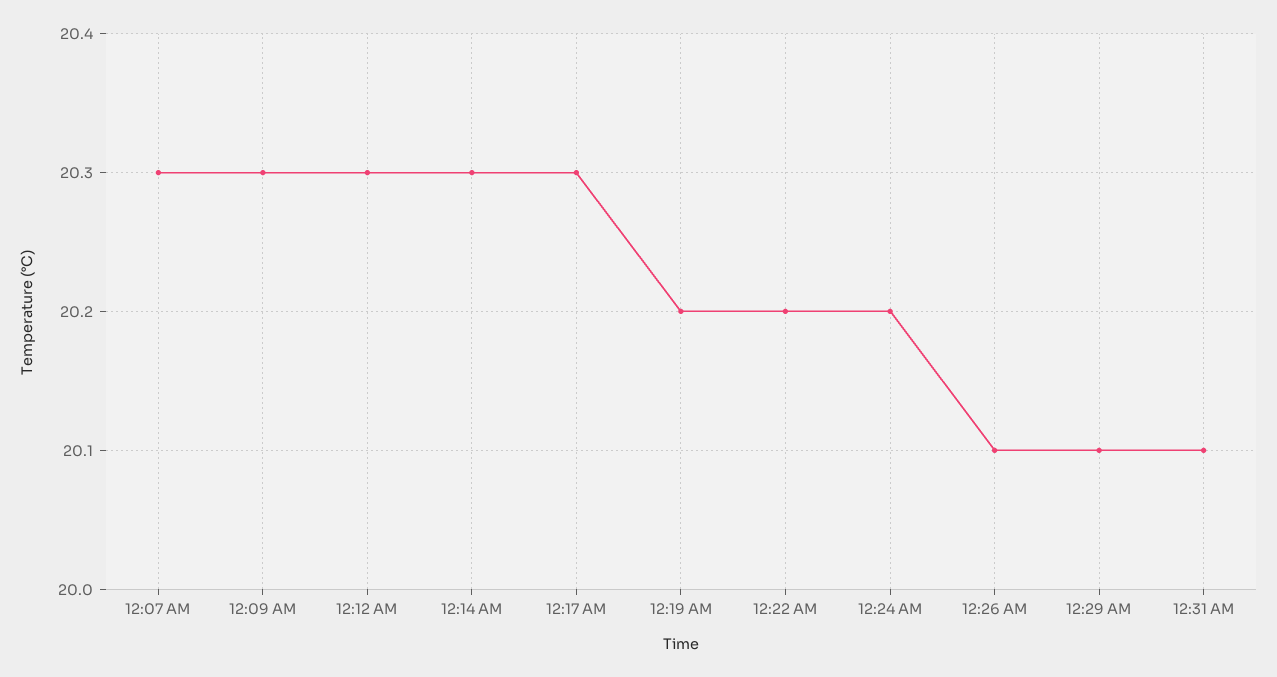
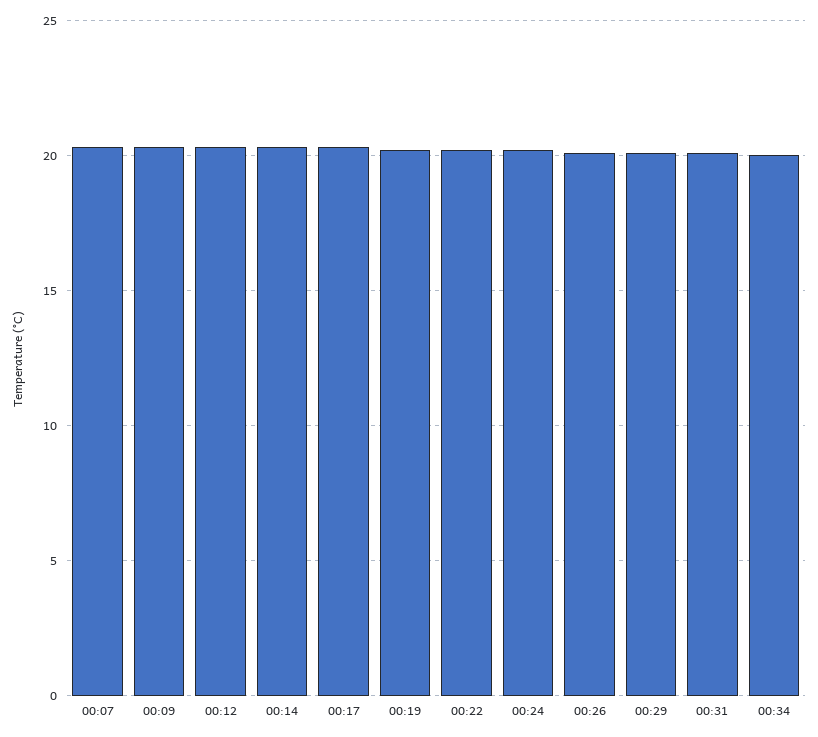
00:34: none -> 20

